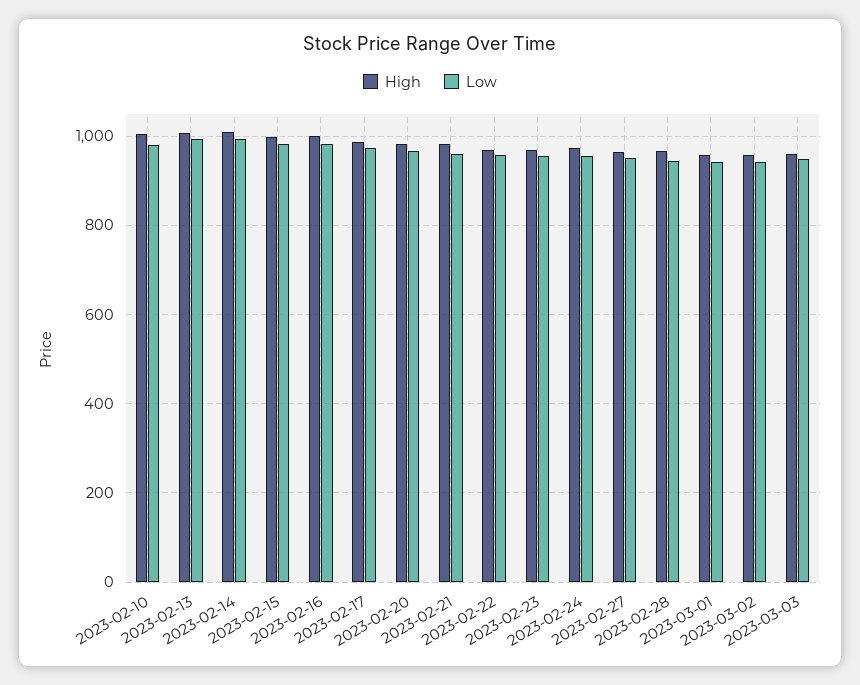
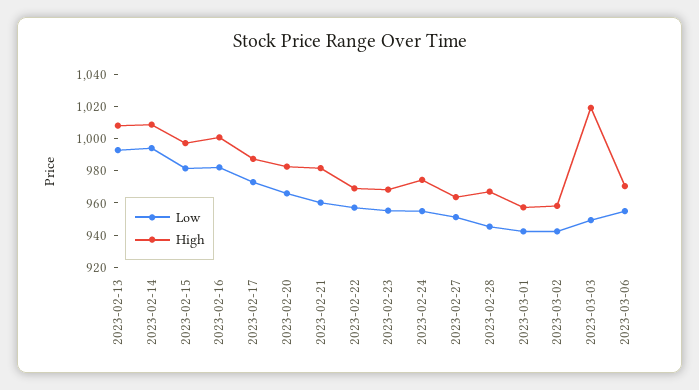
High, 2023-02-10: 1000 -> none
Low, 2023-02-10: 980 -> none
High, 2023-03-03: 960 -> 1020
Low, 2023-03-06: none -> 955
High, 2023-03-06: none -> 970

